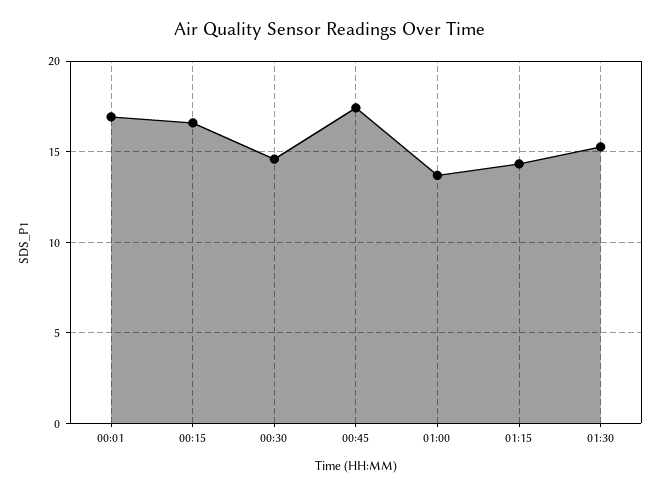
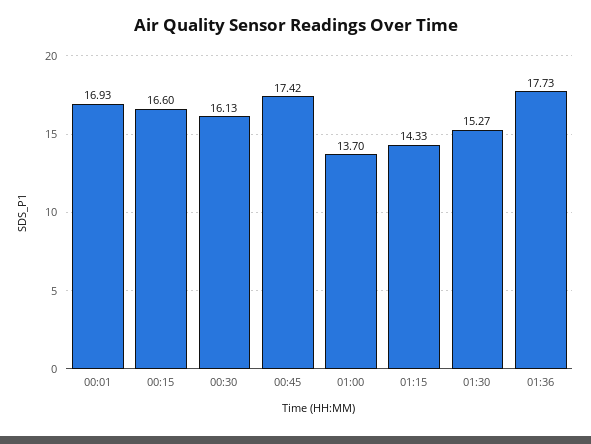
00:30: 14.5 -> 16.13
01:36: none -> 17.73

